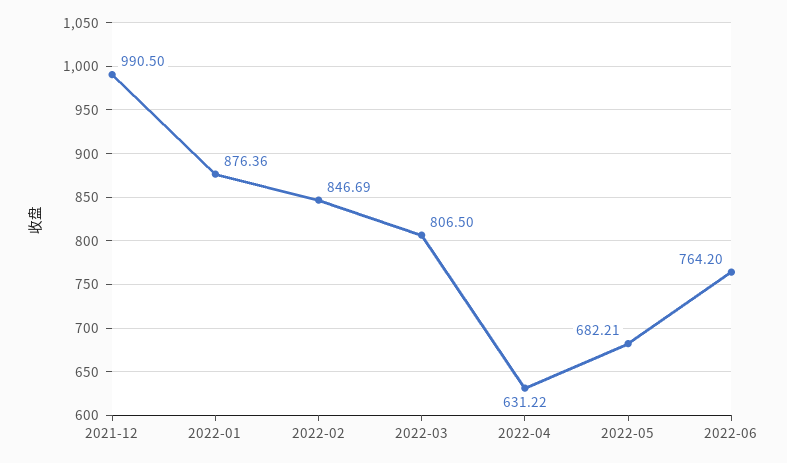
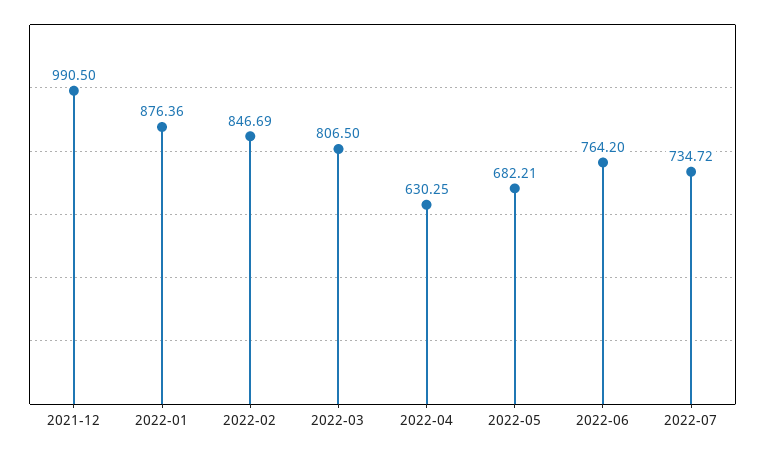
2022-04: 631.22 -> 630.25
2022-07: none -> 734.72

